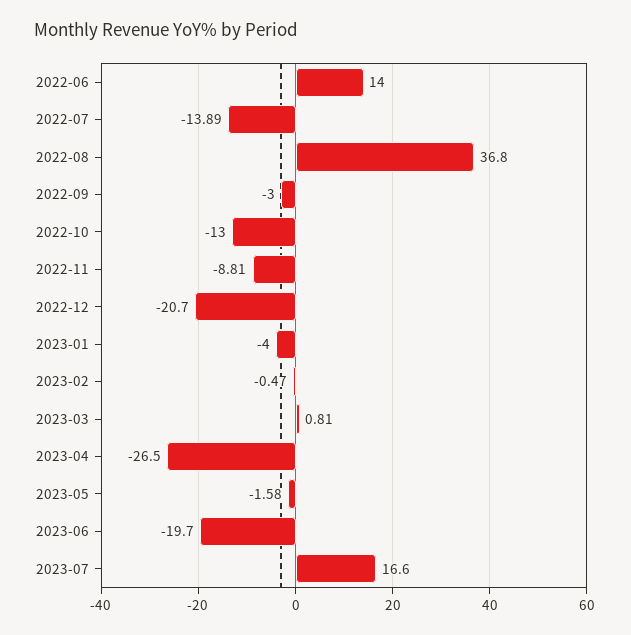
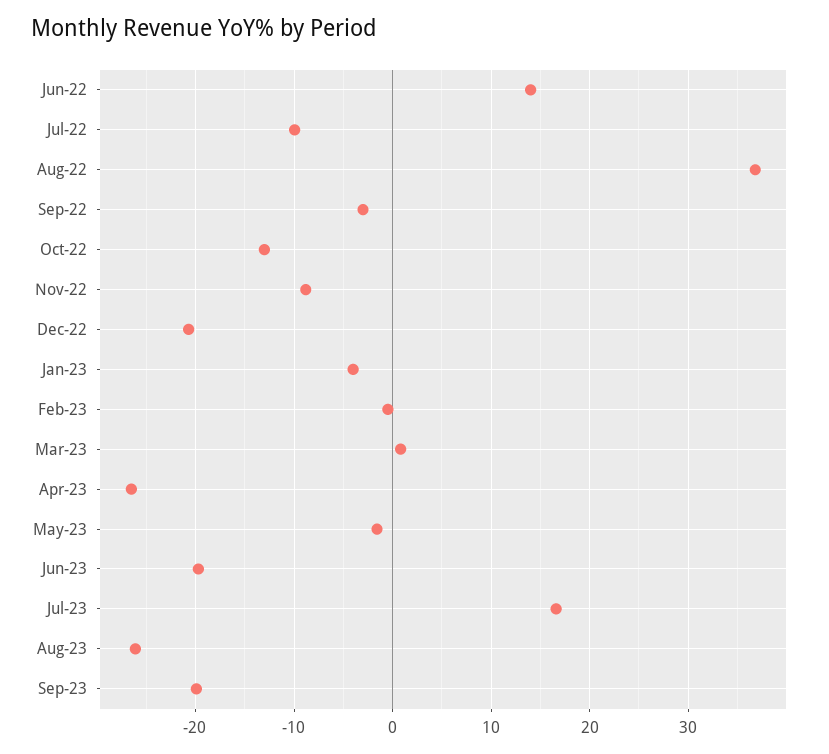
2022-07: -13.89 -> -10
Aug-23: none -> -26
Sep-23: none -> -20

